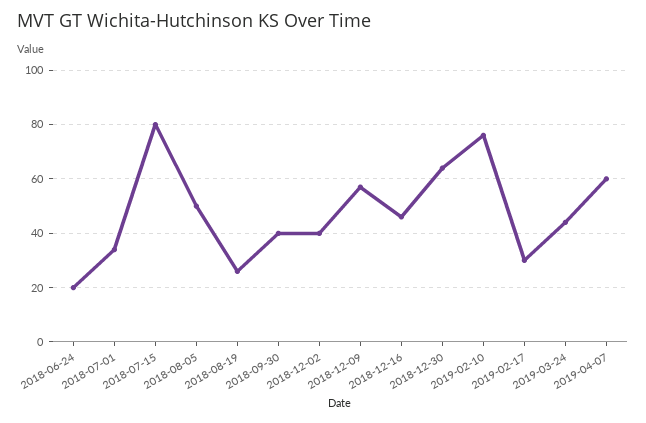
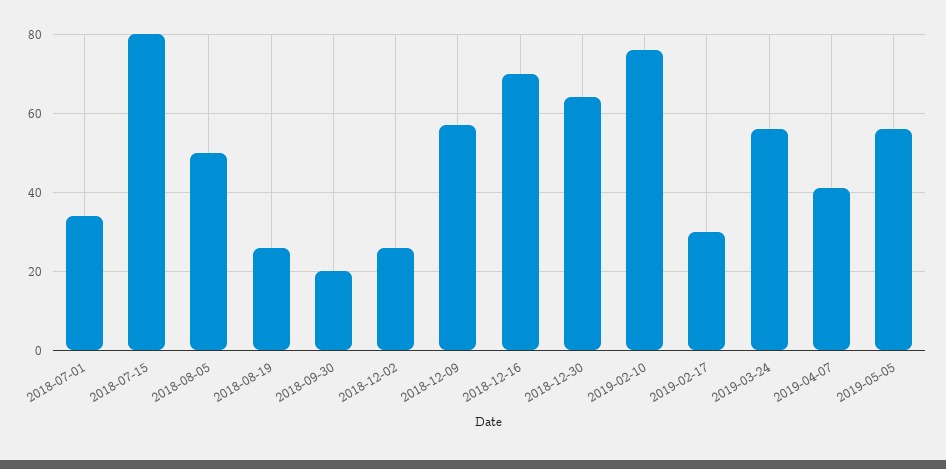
2018-06-24: 20 -> none
2018-09-30: 40 -> 20
2018-12-02: 40 -> 25
2018-12-16: 45 -> 70
2019-03-24: 45 -> 55
2019-04-07: 60 -> 40
2019-05-05: none -> 55

